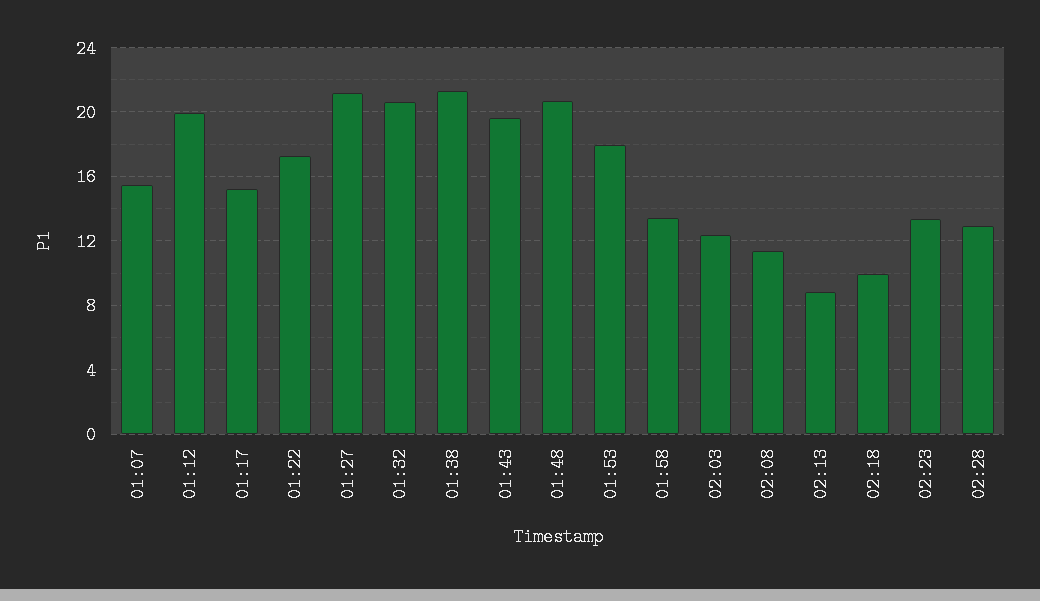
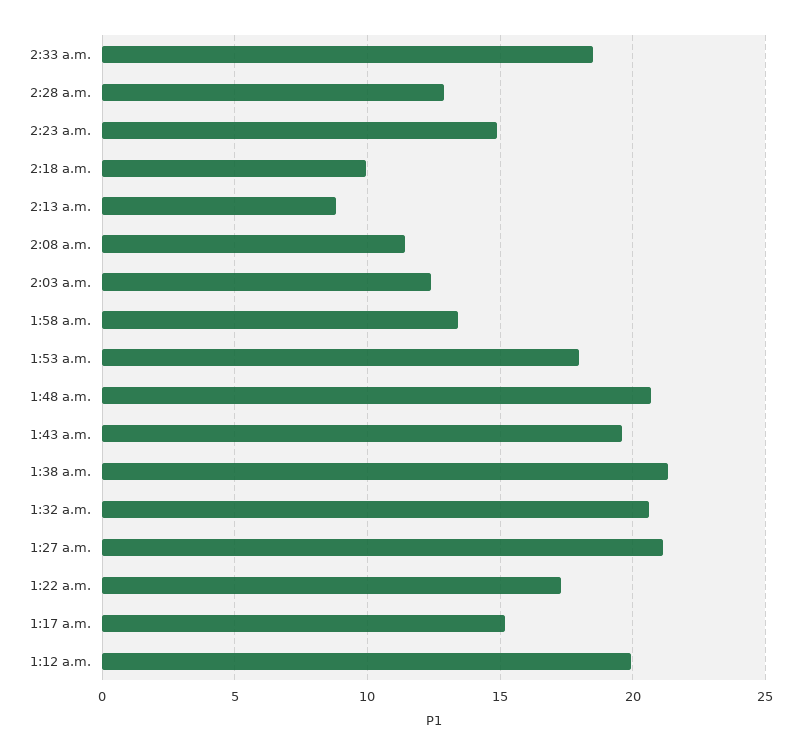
01:07: 15.5 -> none
02:23: 13.5 -> 15
2:33 a.m.: none -> 18.5

